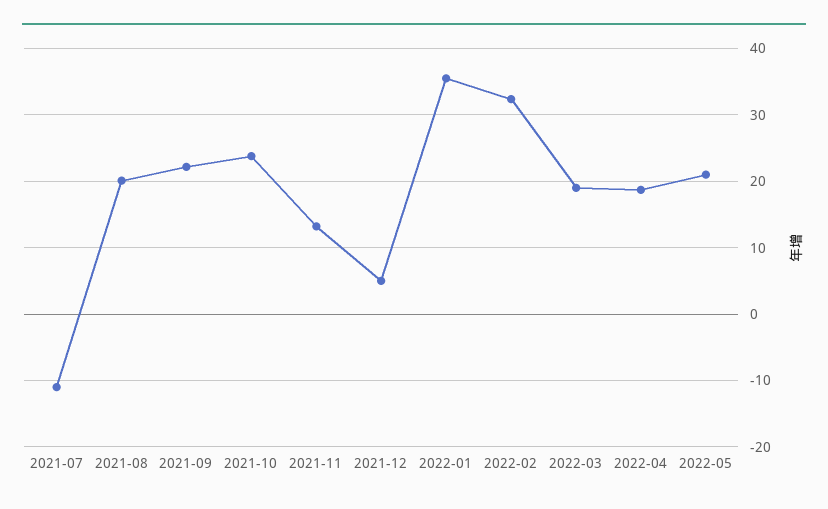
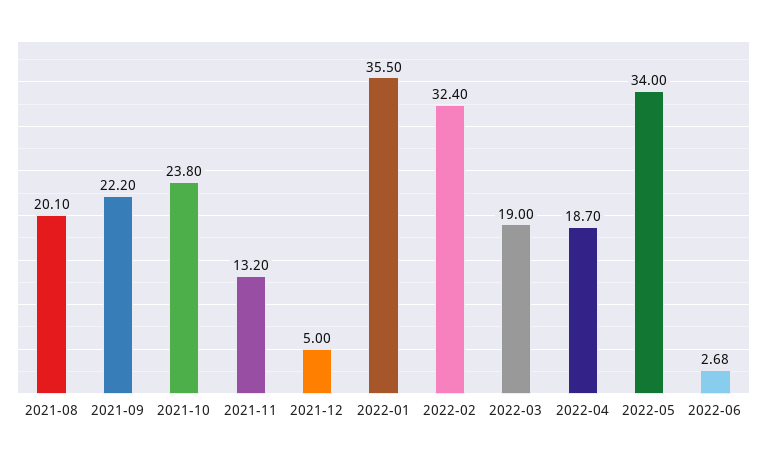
2021-07: -11 -> none
2022-05: 21 -> 34
2022-06: none -> 2.68

